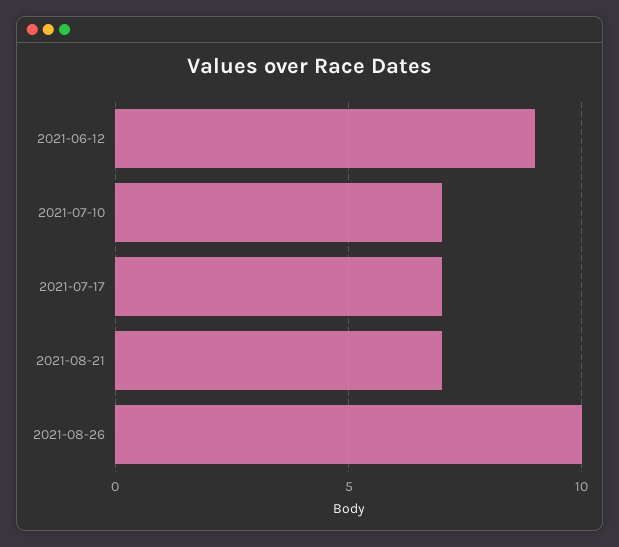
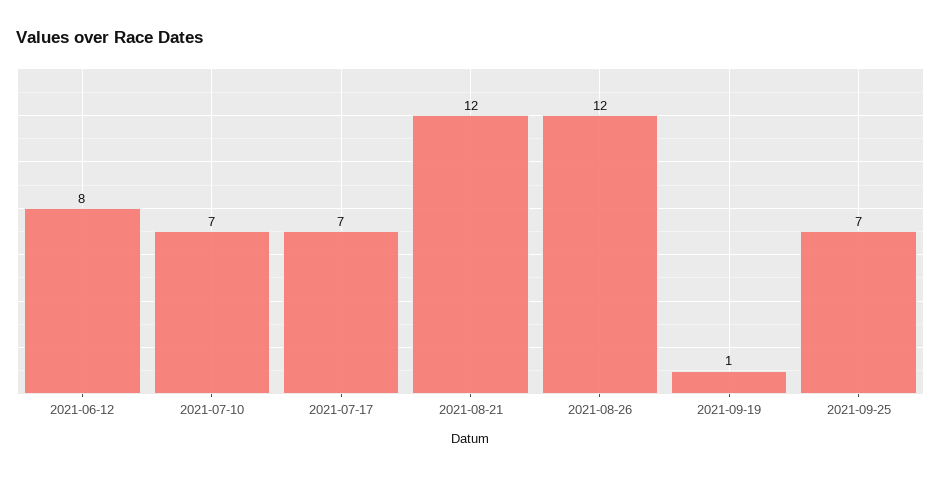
2021-06-12: 9 -> 8
2021-08-21: 7 -> 12
2021-08-26: 10 -> 12
2021-09-19: none -> 1
2021-09-25: none -> 7

